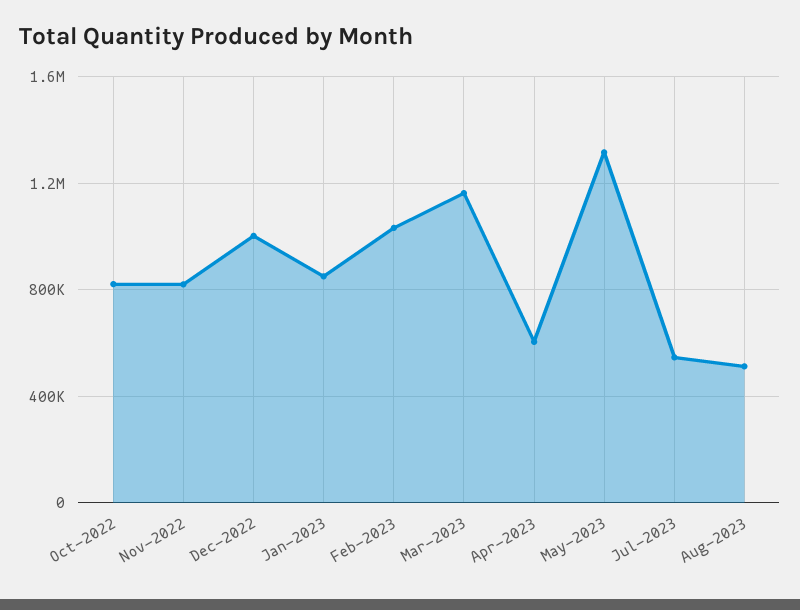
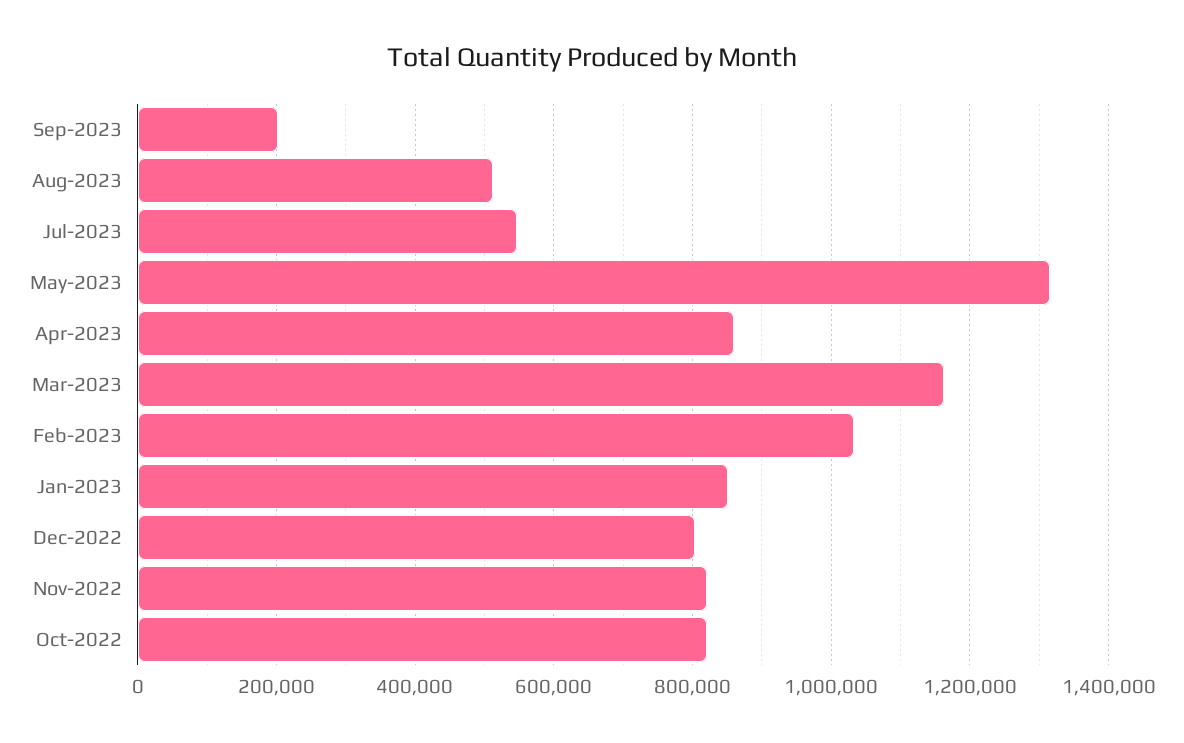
Dec-2022: 1000000 -> 800000
Apr-2023: 600000 -> 860000
Sep-2023: none -> 200000

